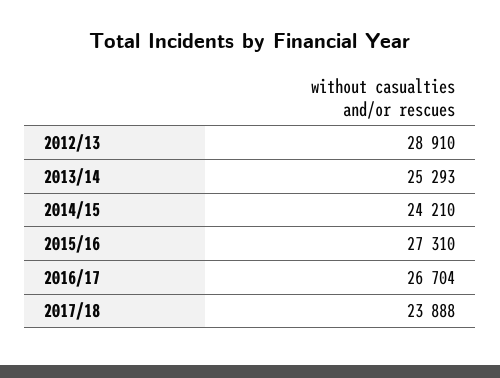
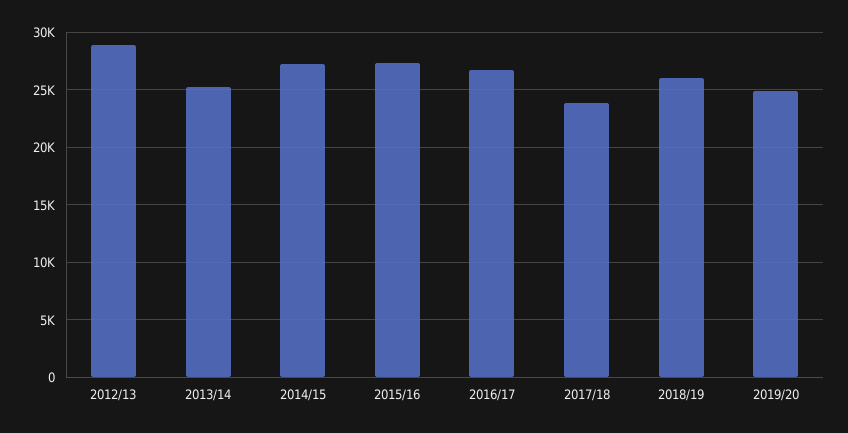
2014/15: 24210 -> 27000
2018/19: none -> 26000
2019/20: none -> 25000

